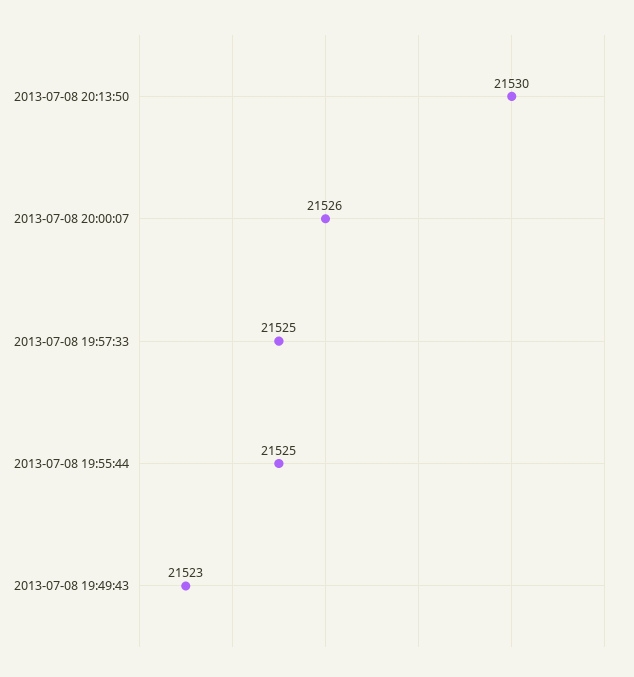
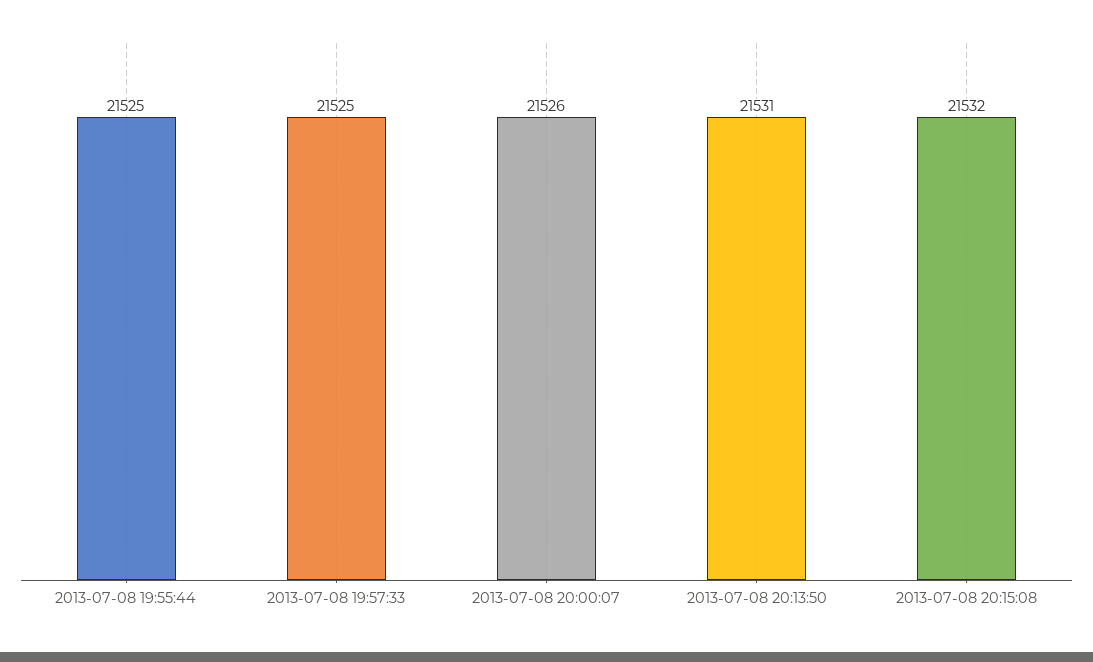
2013-07-08 20:13:50: 21530 -> 21531
2013-07-08 19:49:43: 21523 -> none
2013-07-08 20:15:08: none -> 21532

